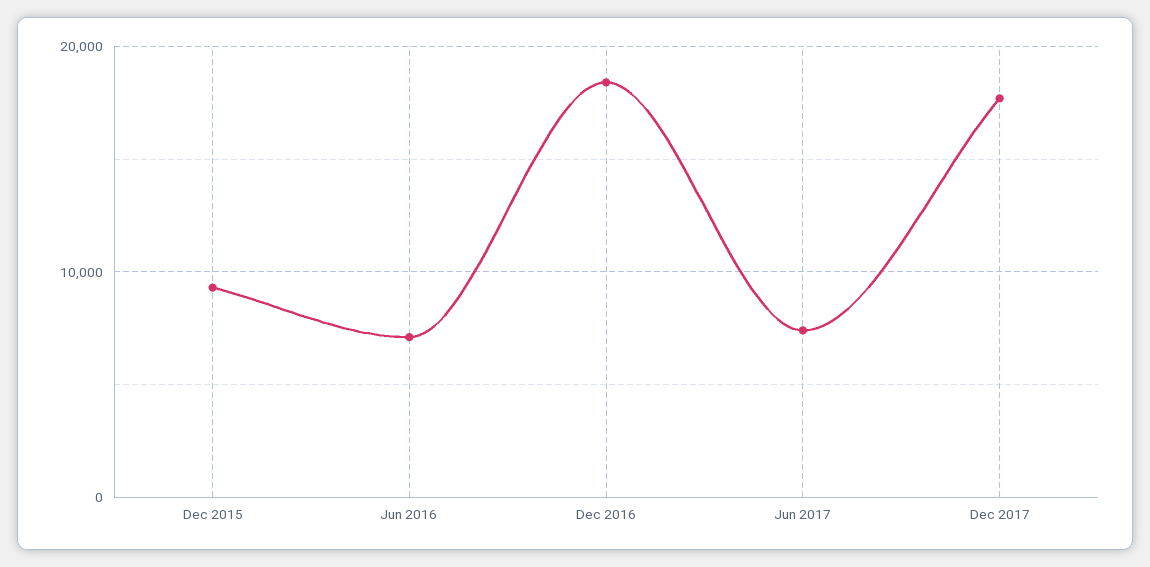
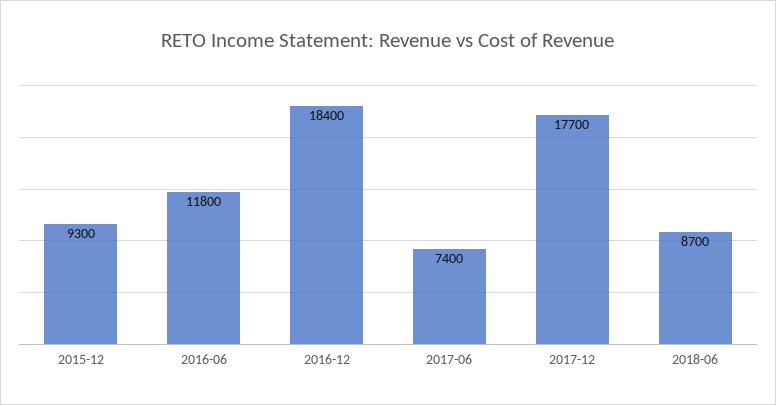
Jun 2016: 7000 -> 11800
2018-06: none -> 8700

